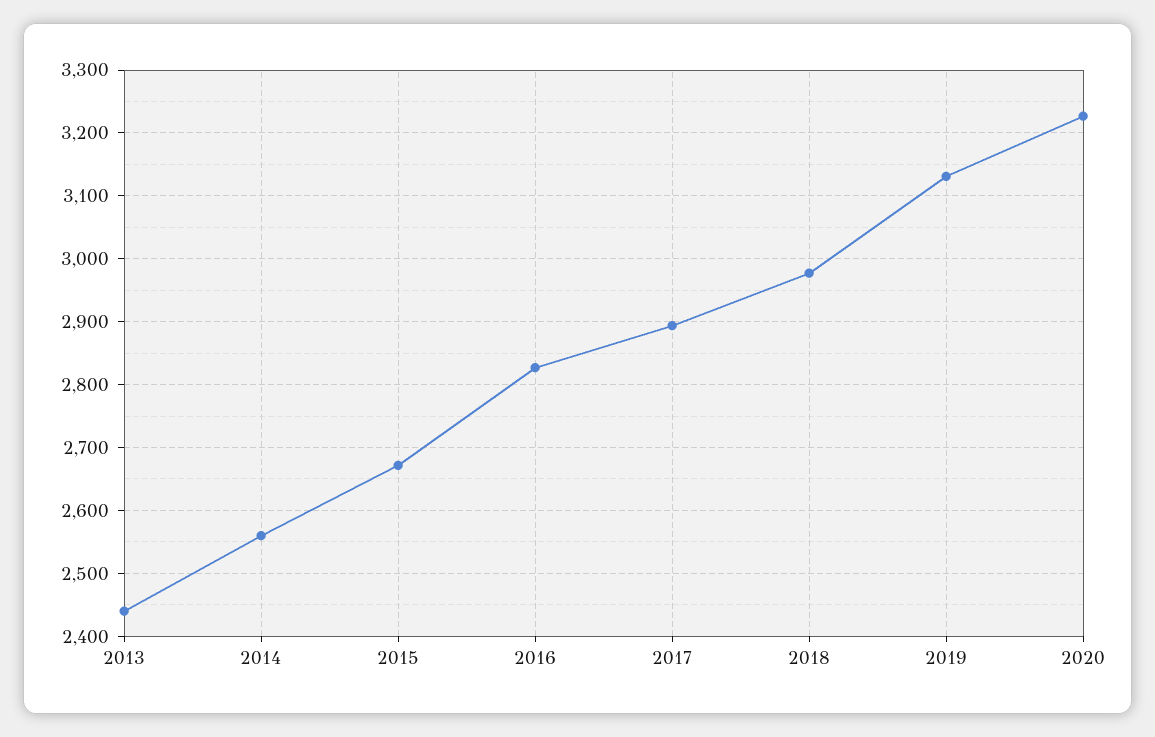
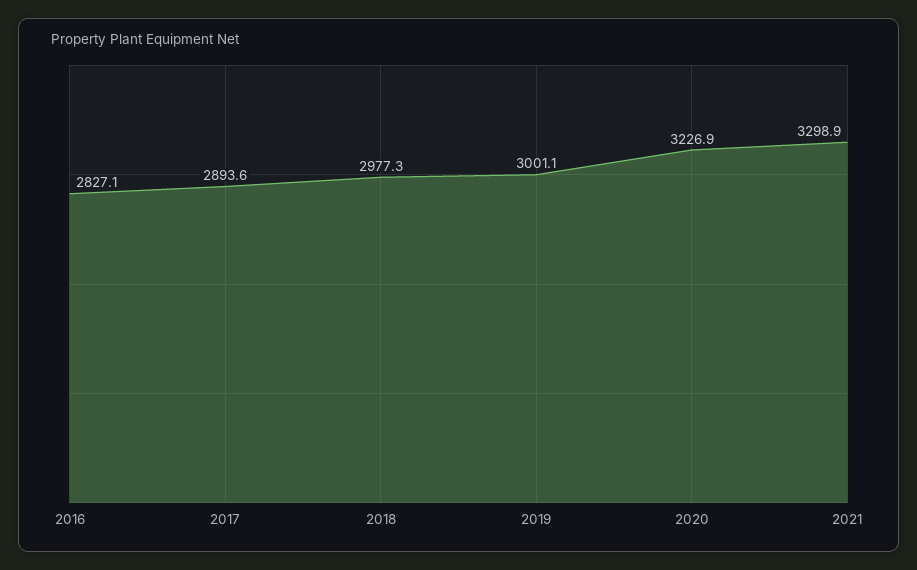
2013: 2440 -> none
2014: 2560 -> none
2015: 2670 -> none
2019: 3130 -> 3001.1
2021: none -> 3298.9

